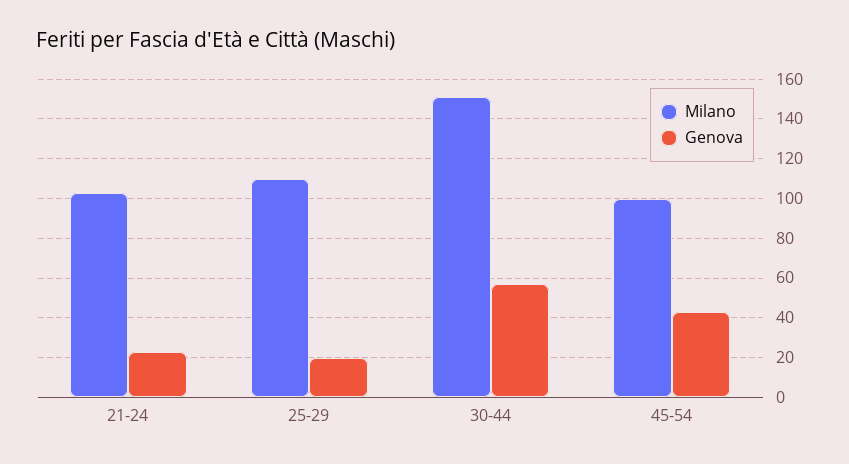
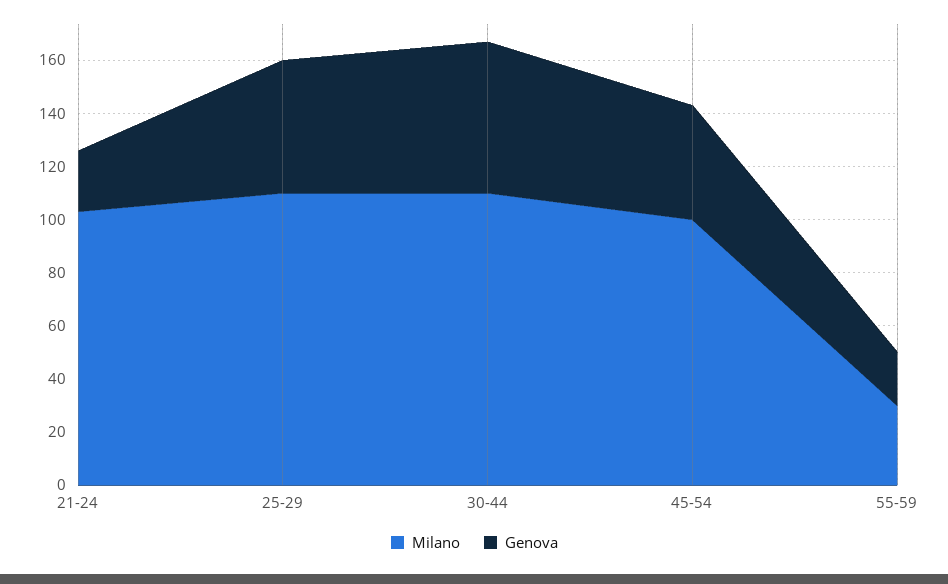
Genova, 25-29: 20 -> 50
Milano, 30-44: 150 -> 110
Milano, 55-59: none -> 30
Genova, 55-59: none -> 20

